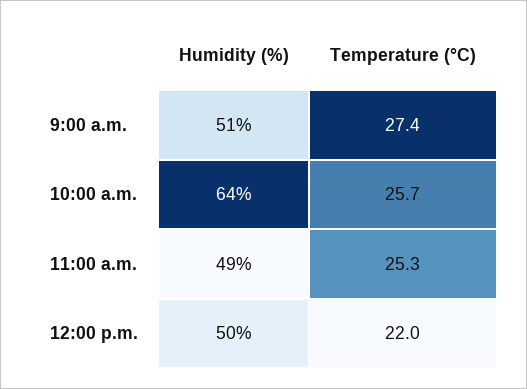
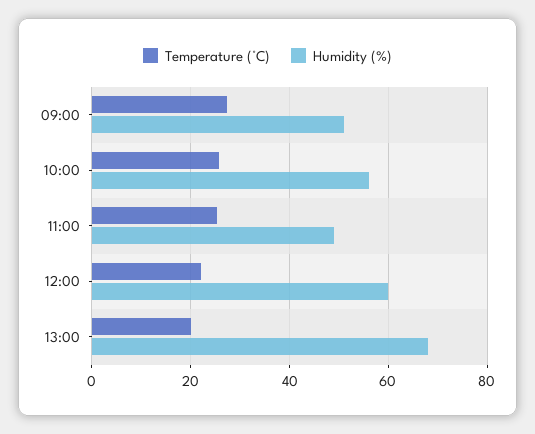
Humidity (%), 10:00 a.m.: 64 -> 56
Humidity (%), 12:00 p.m.: 50 -> 60
Temperature (°C), 13:00: none -> 20
Humidity (%), 13:00: none -> 68

